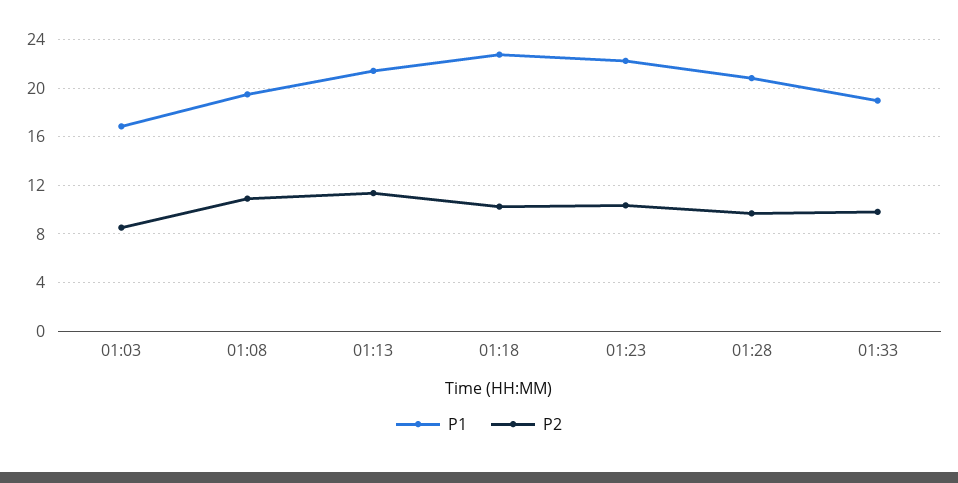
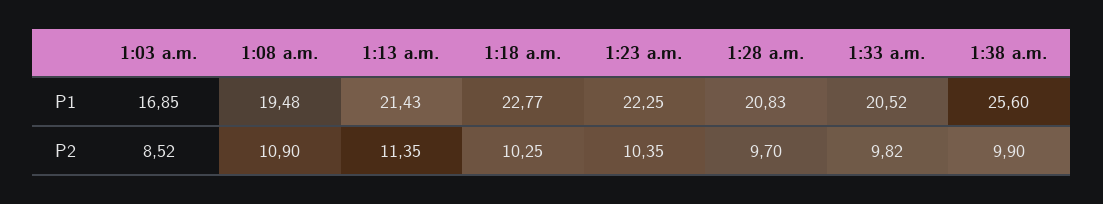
P1, 01:33: 19 -> 20.52
P1, 1:38 a.m.: none -> 25.6
P2, 1:38 a.m.: none -> 9.9

